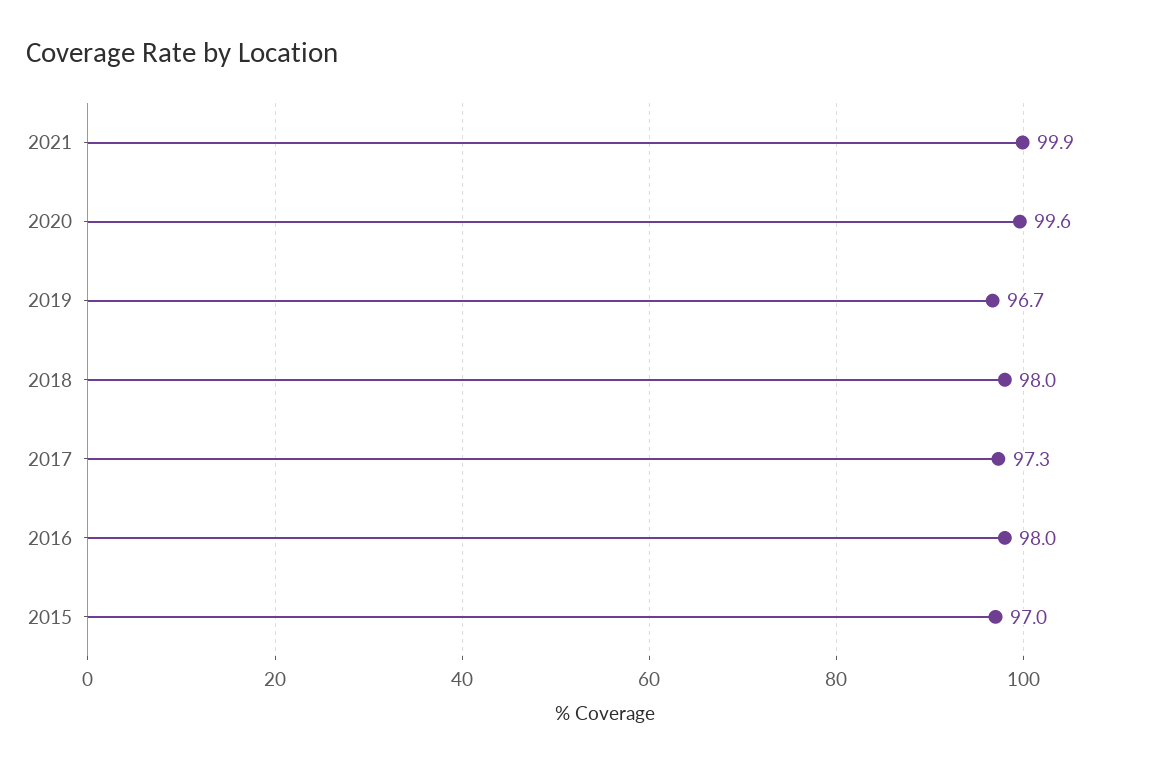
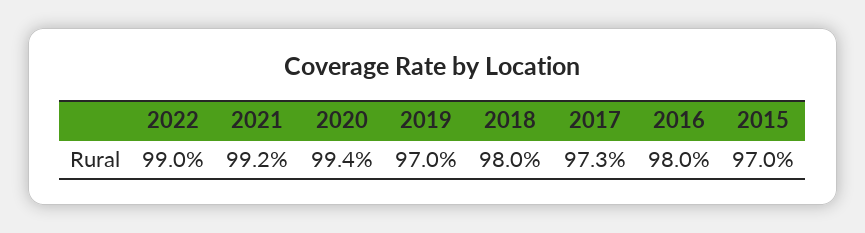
2021: 99.9 -> 99.2
2020: 99.6 -> 99.4
2019: 96.7 -> 97
2022: none -> 99

